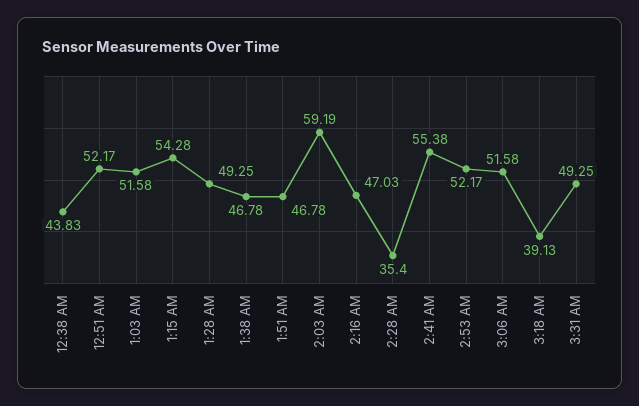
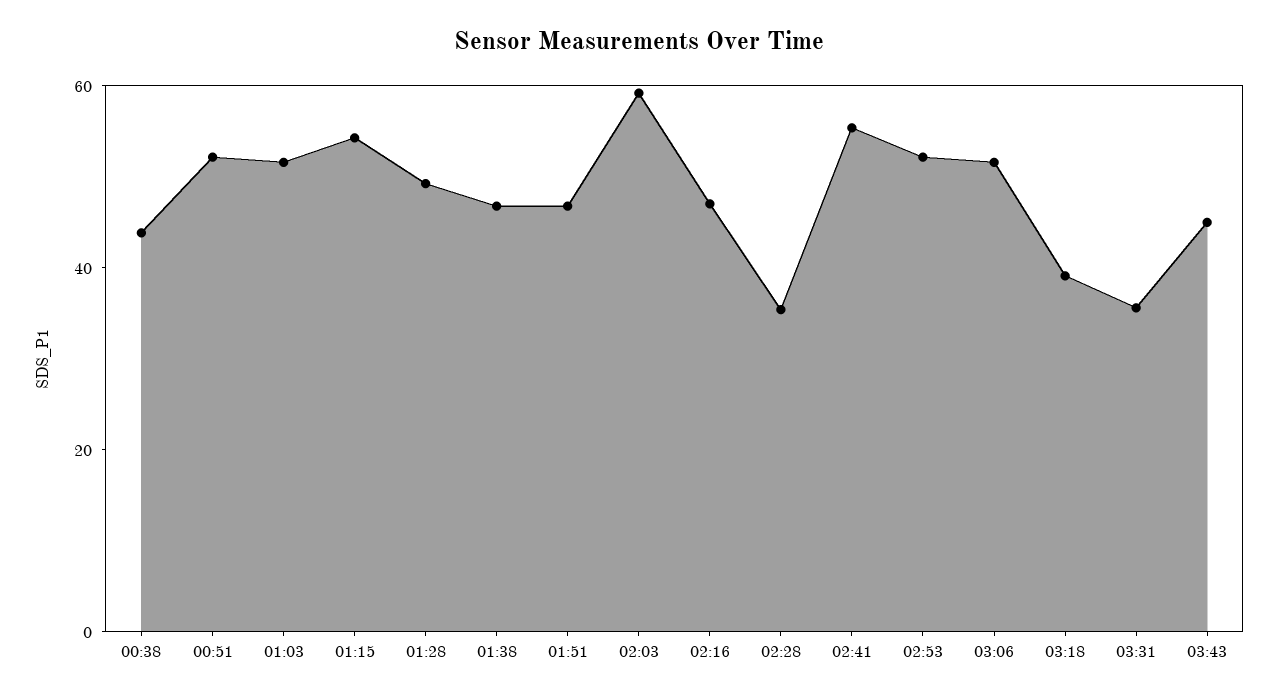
3:31 AM: 49.25 -> 35
03:43: none -> 45

